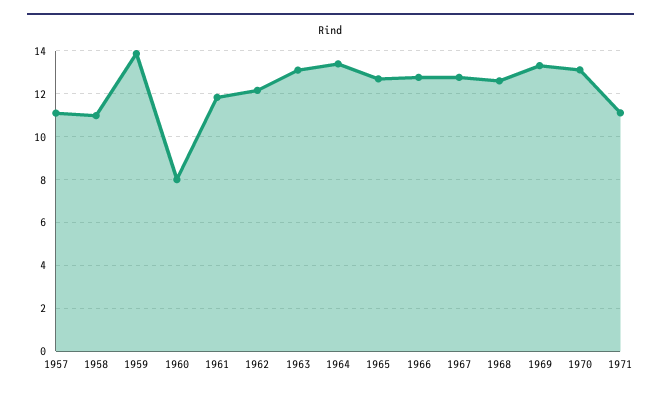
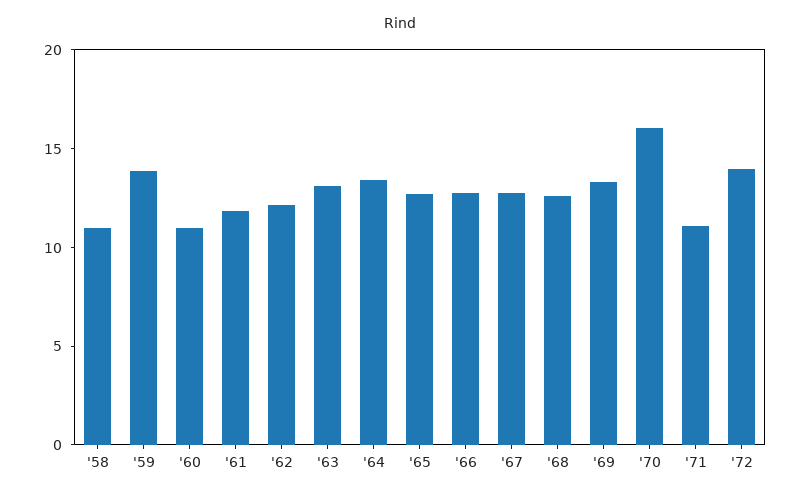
1957: 11 -> none
1960: 8 -> 11
1970: 13 -> 16
'72: none -> 14

